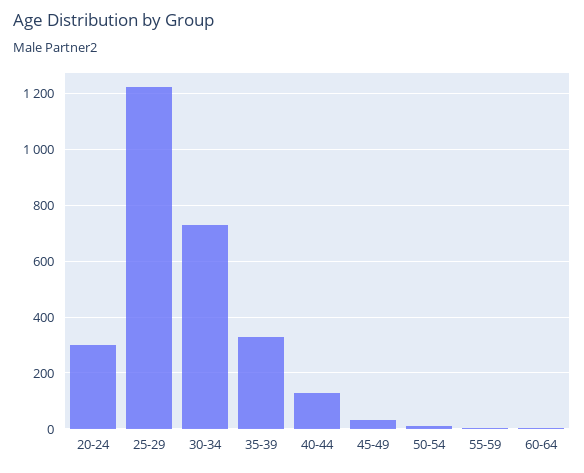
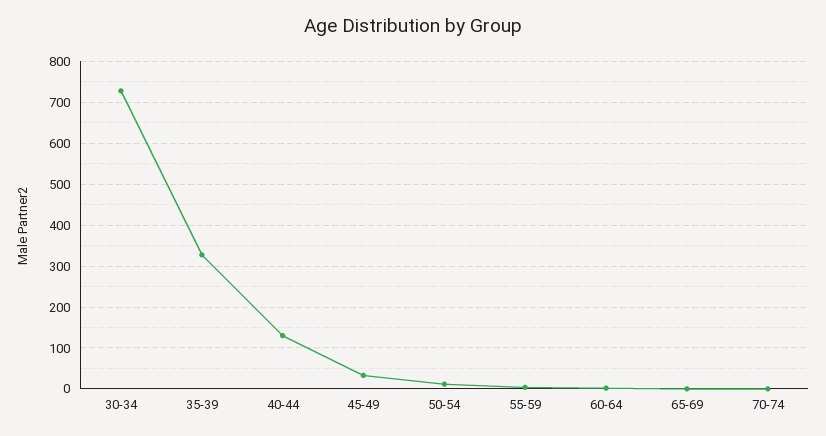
20-24: 300 -> none
25-29: 1225 -> none
65-69: none -> 0
70-74: none -> 0

